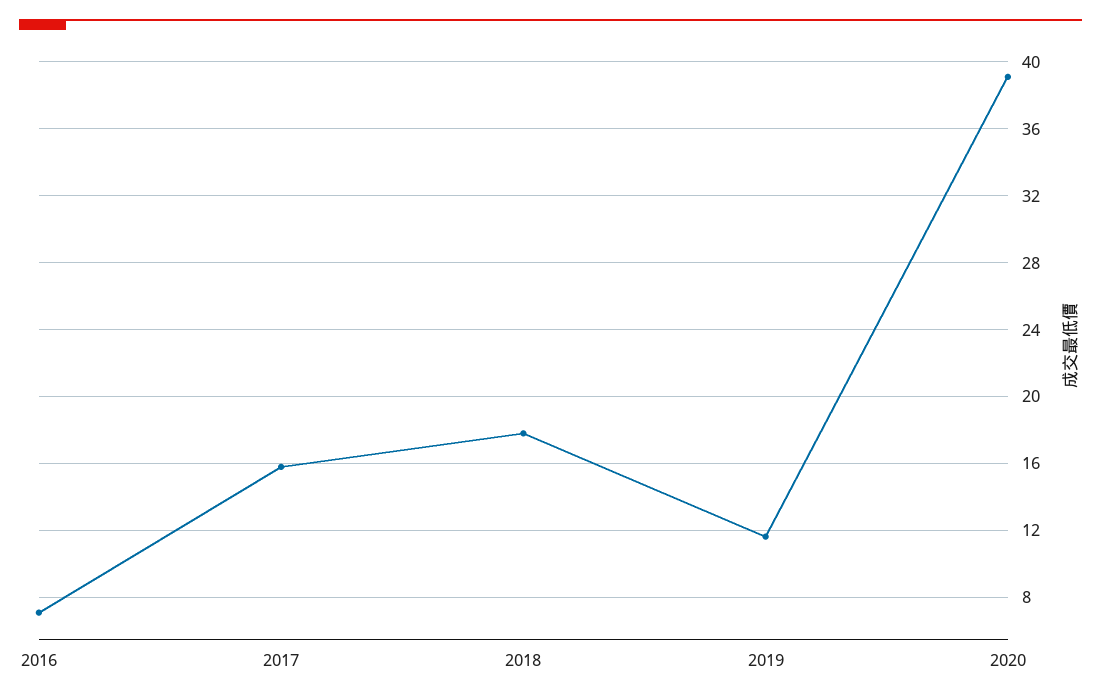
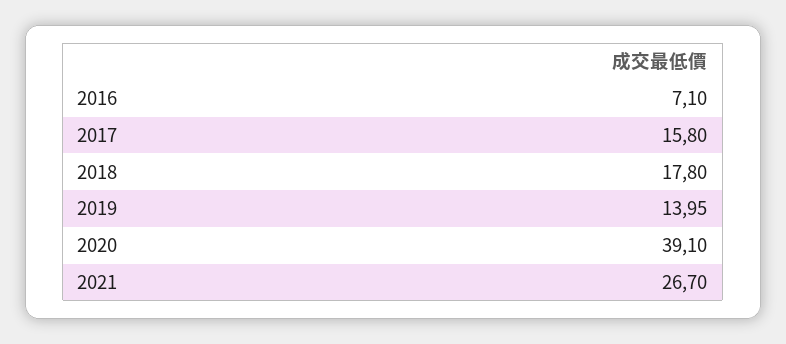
2019: 11.5 -> 13.95
2021: none -> 26.7

